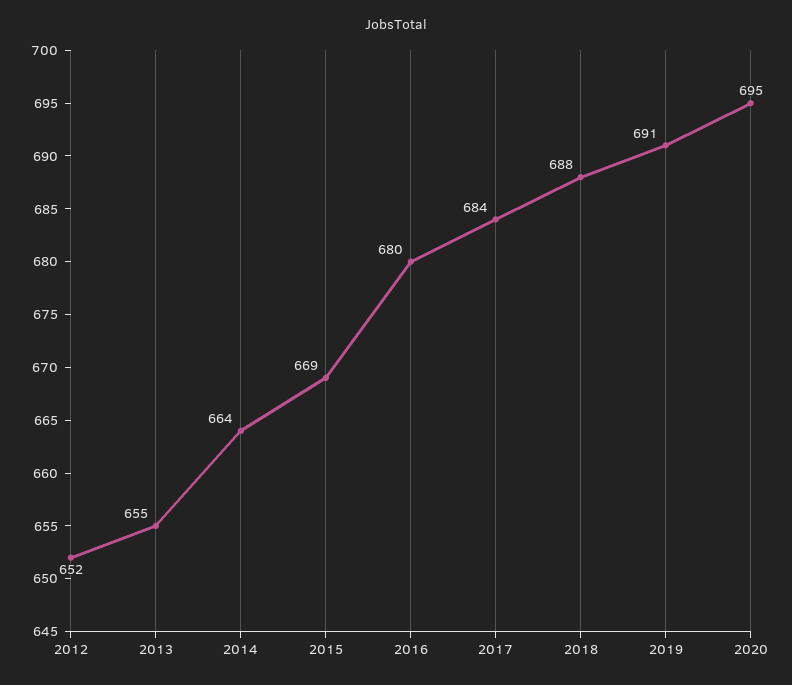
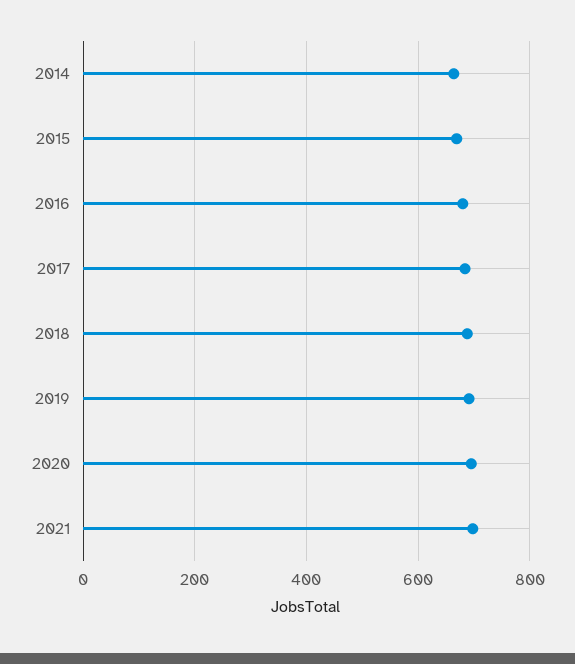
2012: 652 -> none
2013: 655 -> none
2021: none -> 700

